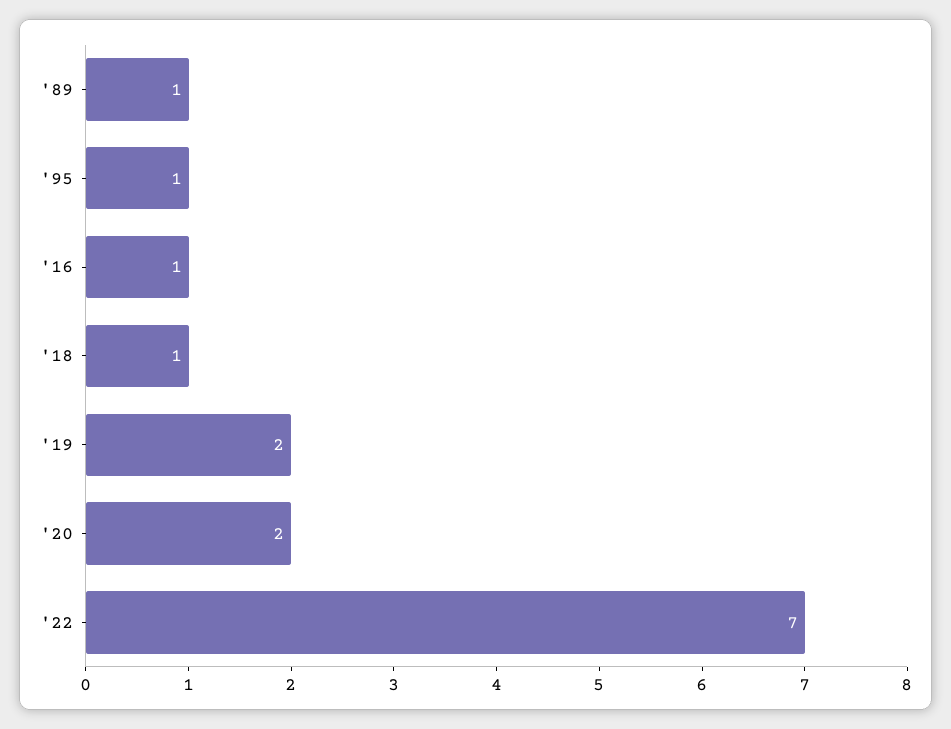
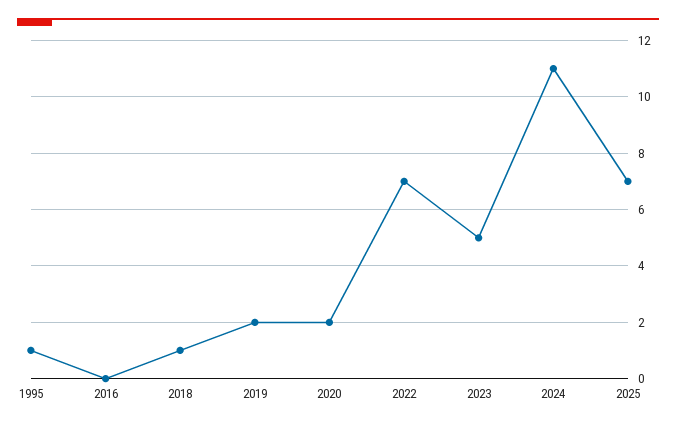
'89: 1 -> none
'16: 1 -> 0
2023: none -> 5
2024: none -> 11
2025: none -> 7

